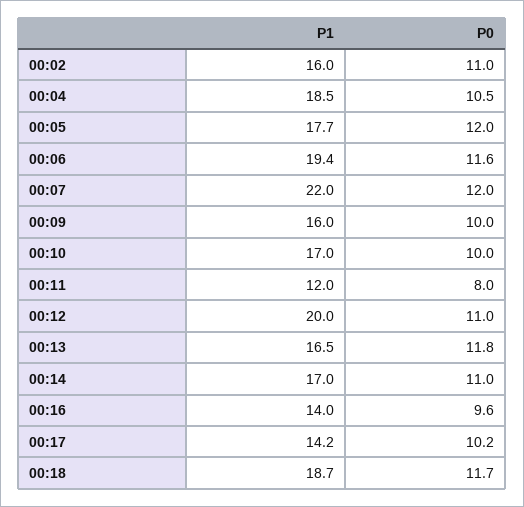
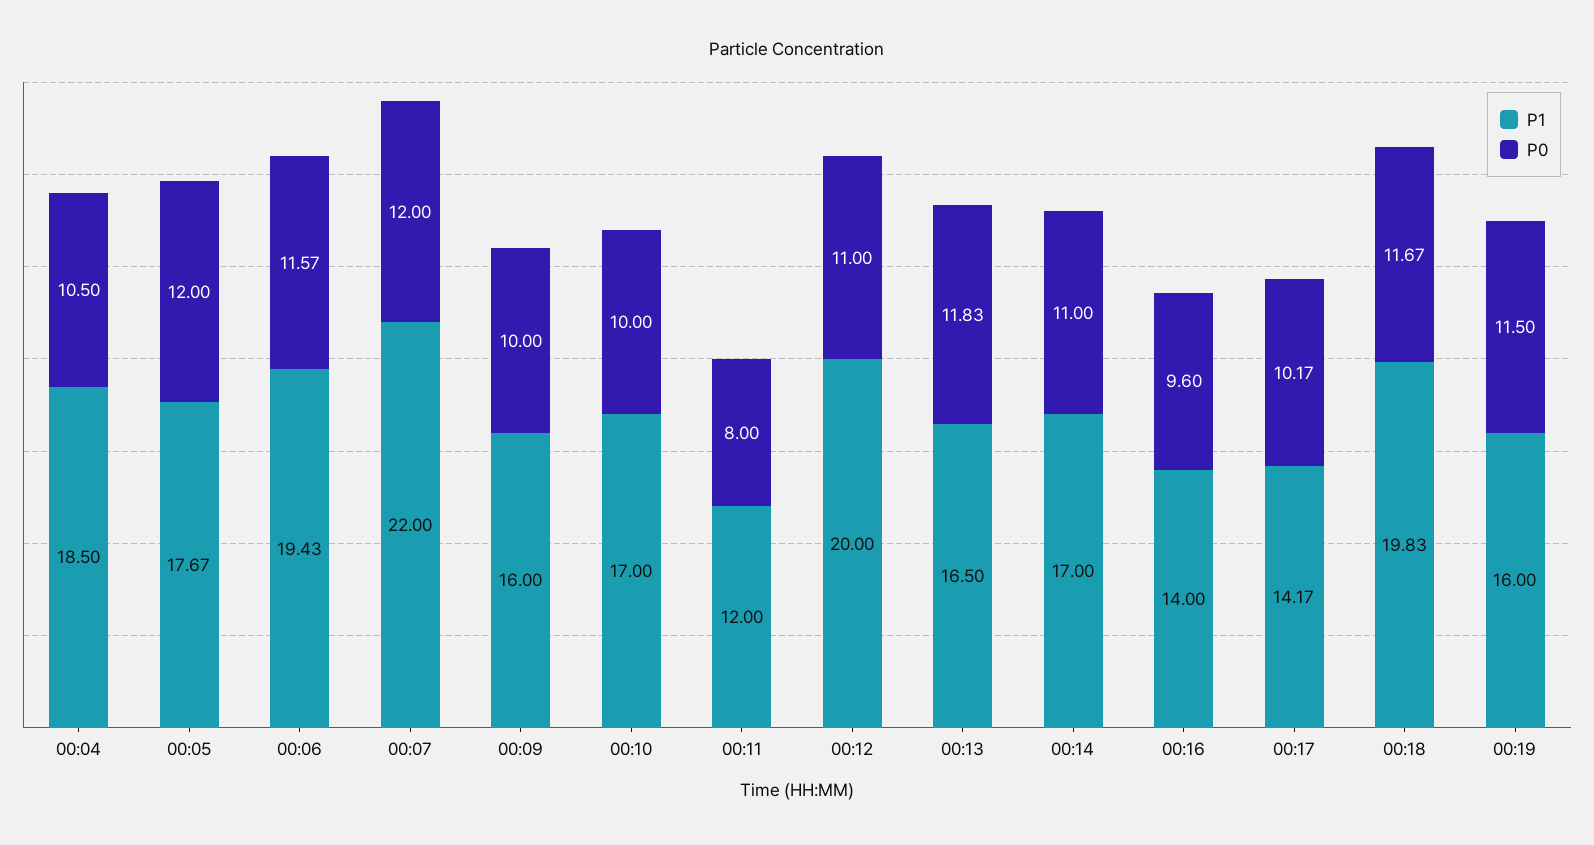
P1, 00:02: 16 -> none
P0, 00:02: 11 -> none
P1, 00:18: 18.7 -> 19.83
P1, 00:19: none -> 16
P0, 00:19: none -> 11.5

